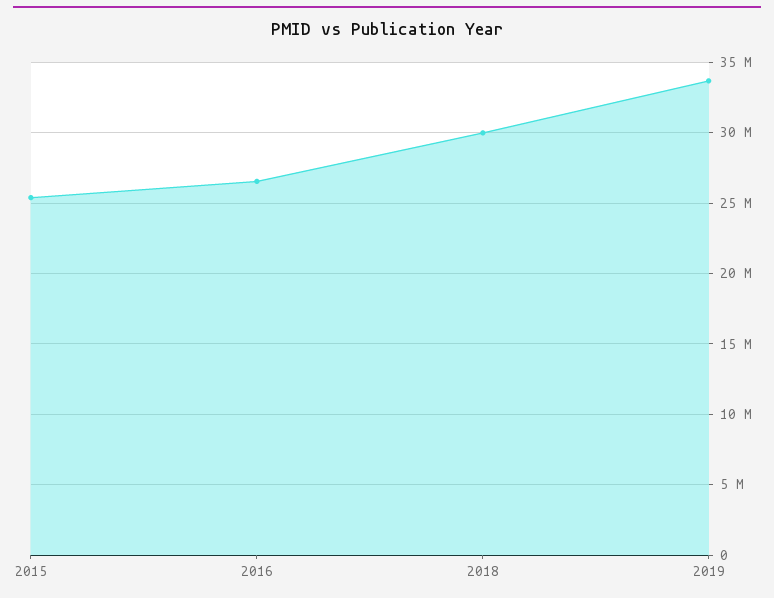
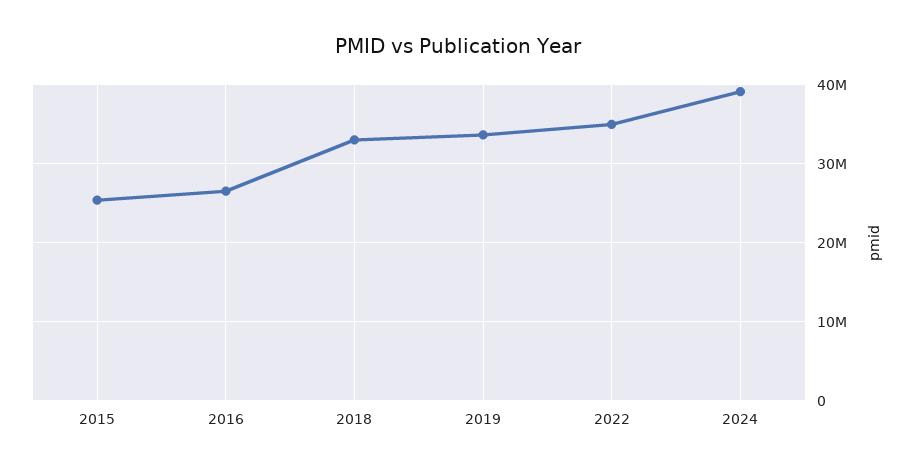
2018: 30000000 -> 33000000
2022: none -> 35000000
2024: none -> 39000000

